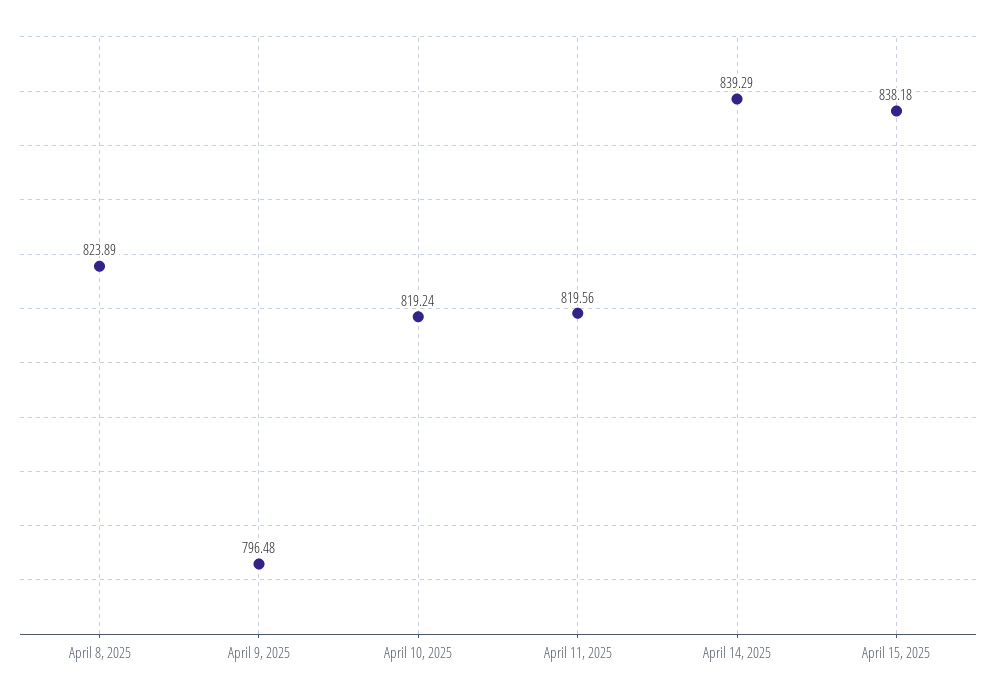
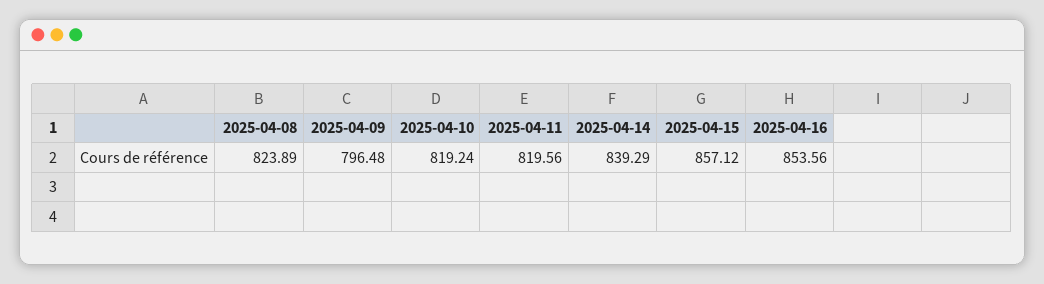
April 15, 2025: 838.18 -> 857.12
2025-04-16: none -> 853.56

